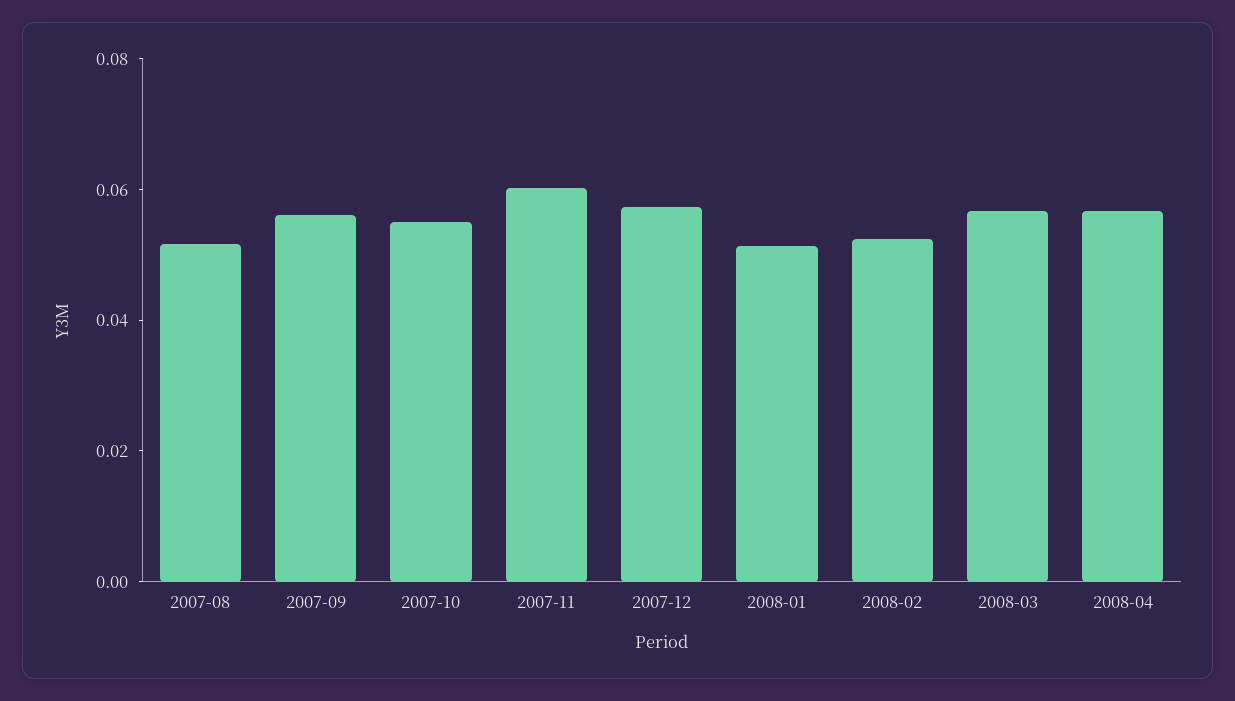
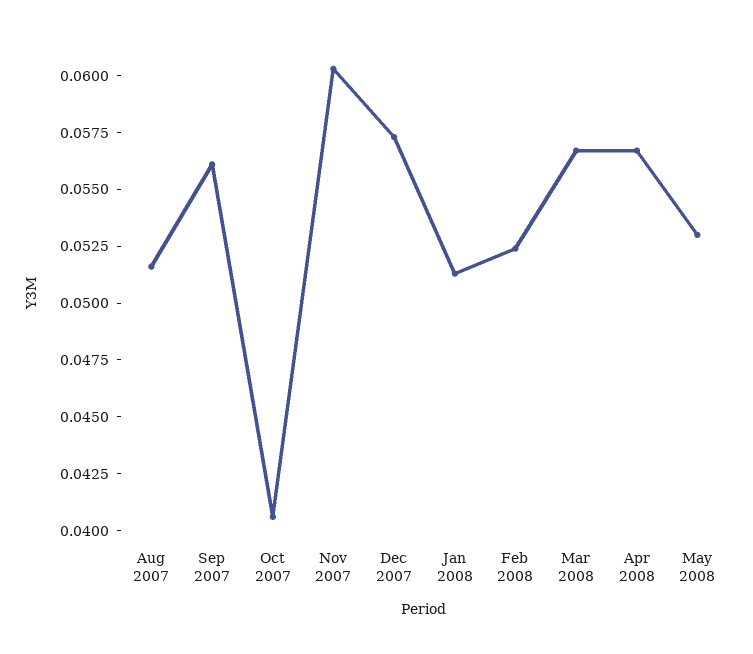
2007-10: 0.055 -> 0.0405
May 2008: none -> 0.053

